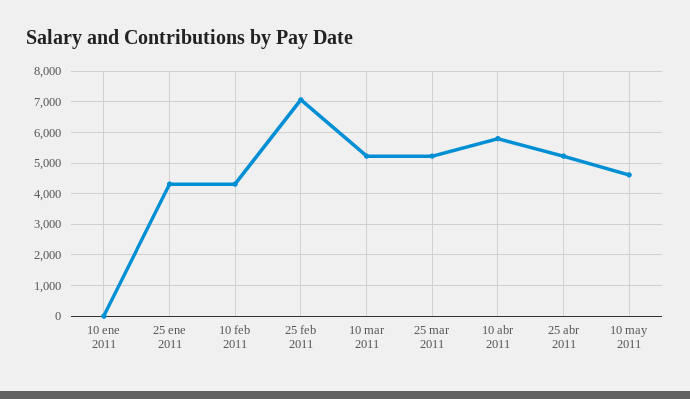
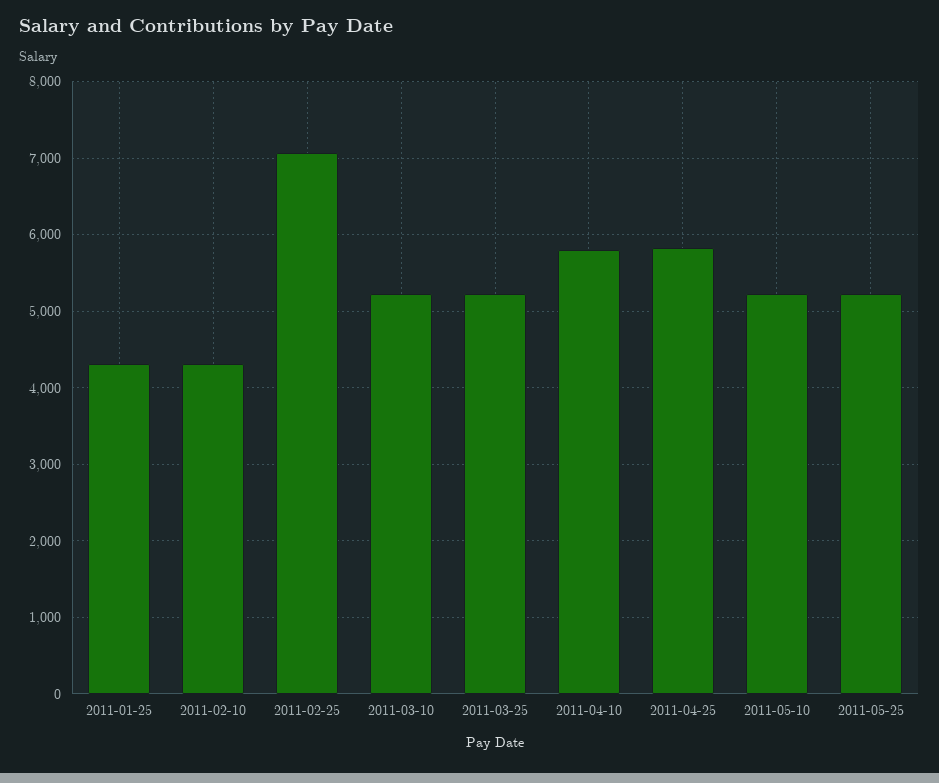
10 ene 2011: 0 -> none
25 abr 2011: 5200 -> 5800
10 may 2011: 4600 -> 5200
2011-05-25: none -> 5200

